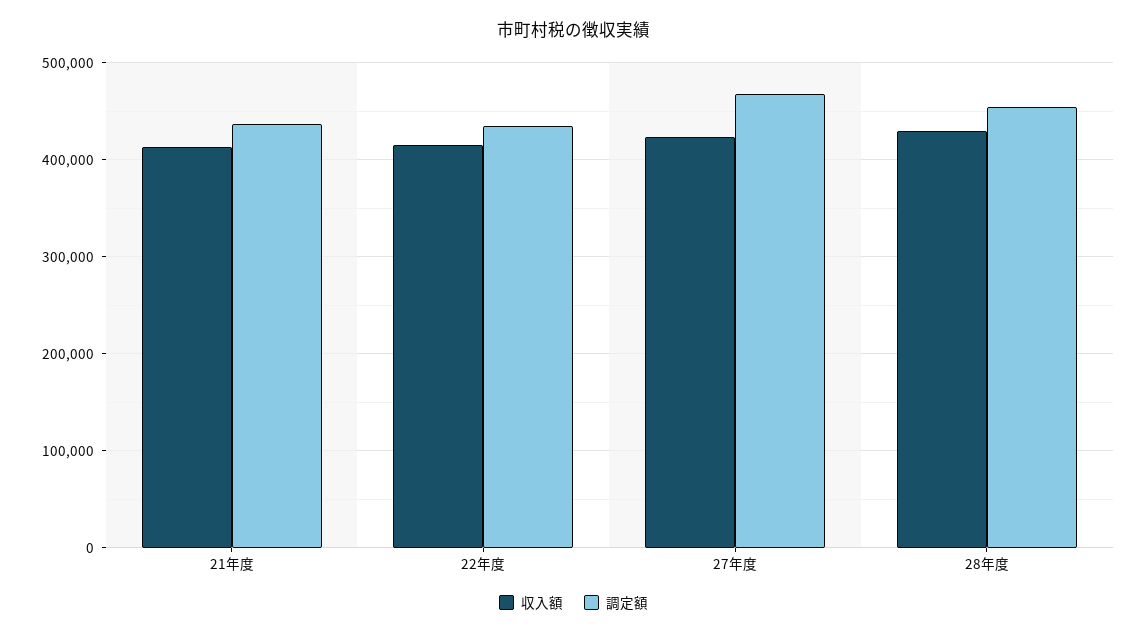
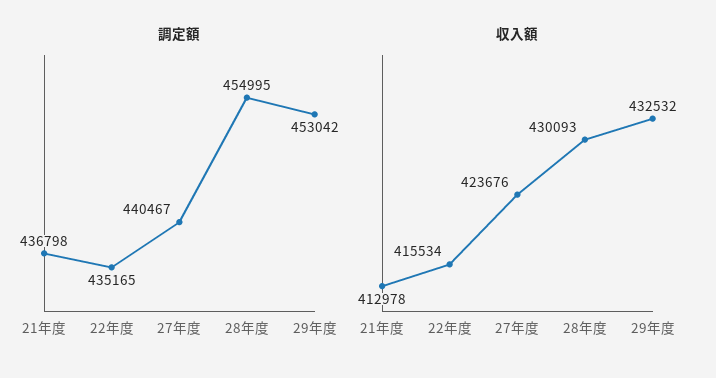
調定額, 27年度: 470000 -> 440467
調定額, 29年度: none -> 453042
収入額, 29年度: none -> 432532

